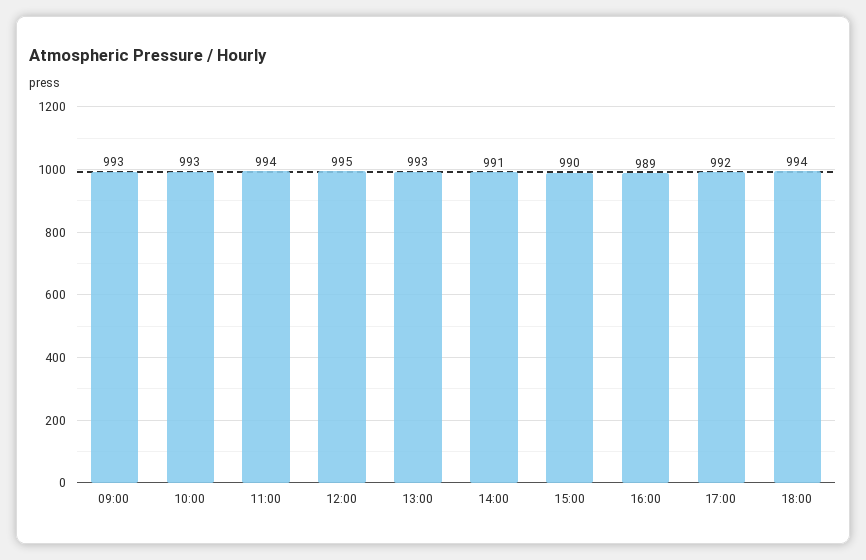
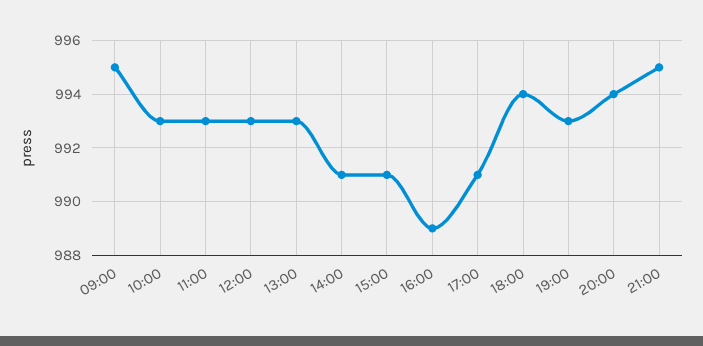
09:00: 993 -> 995
11:00: 994 -> 993
12:00: 995 -> 993
15:00: 990 -> 991
17:00: 992 -> 991
19:00: none -> 993
20:00: none -> 994
21:00: none -> 995

